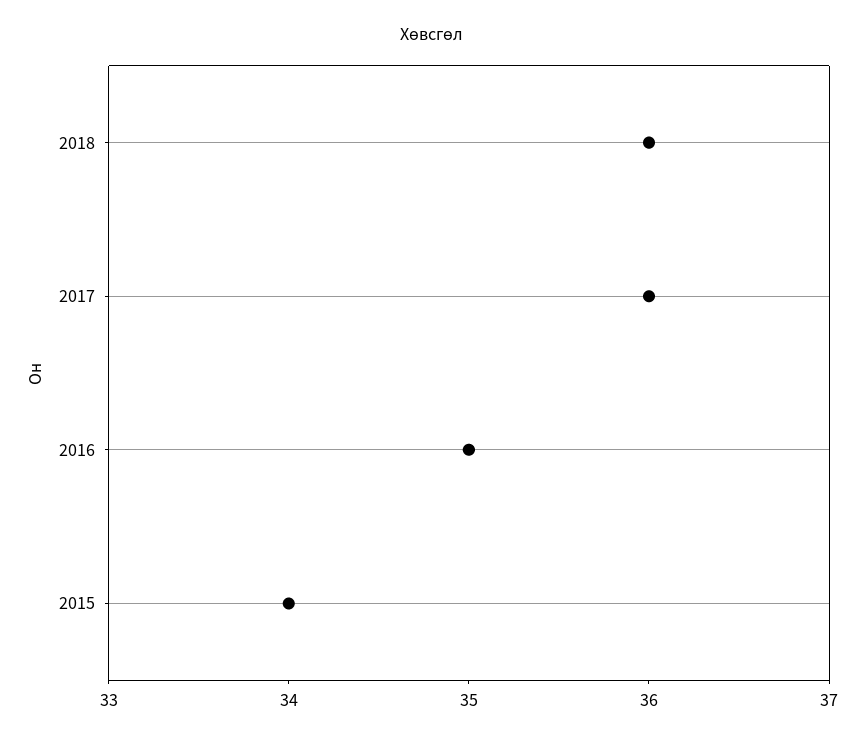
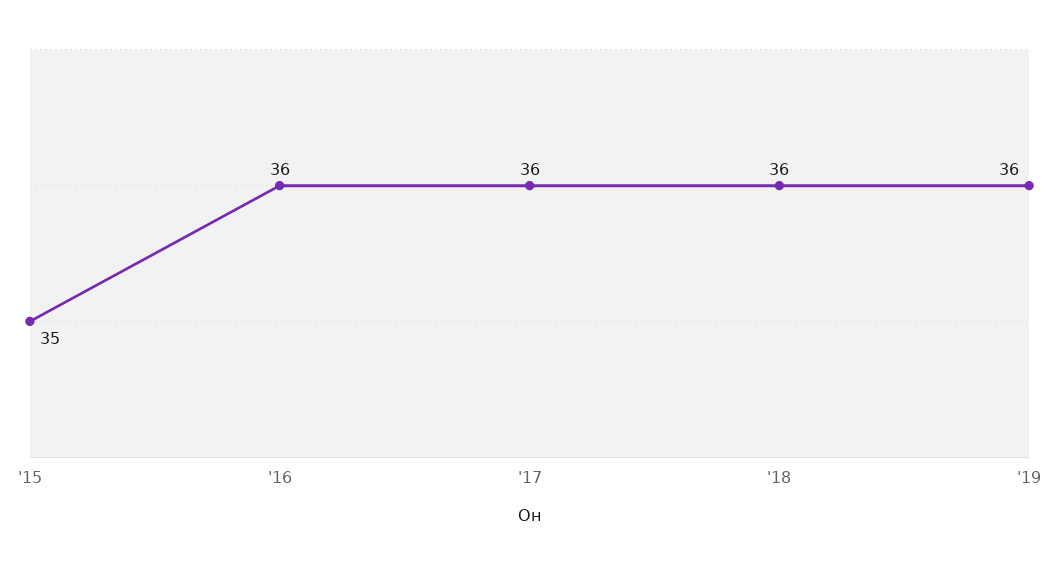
2016: 35 -> 36
2015: 34 -> 35
'19: none -> 36

